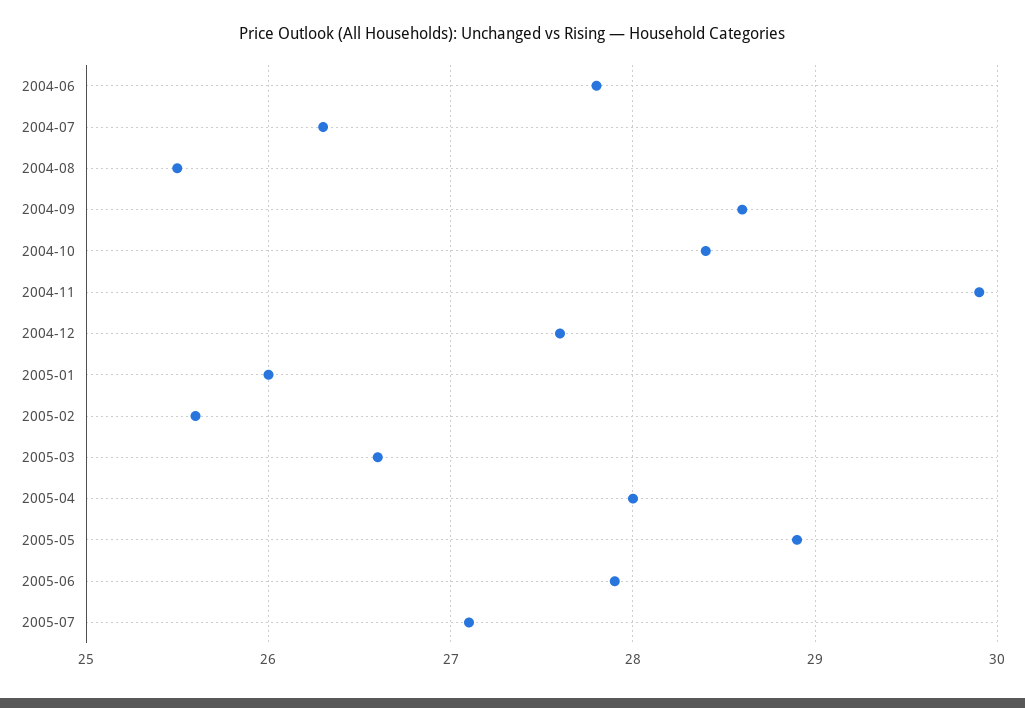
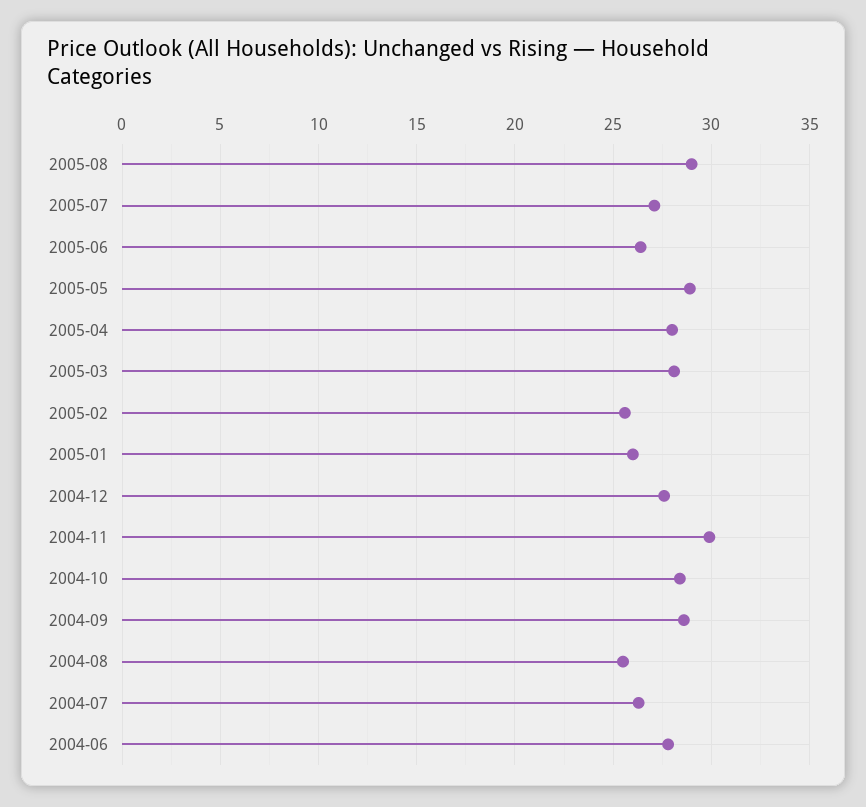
2005-03: 26.6 -> 28
2005-06: 27.9 -> 26.5
2005-08: none -> 29

